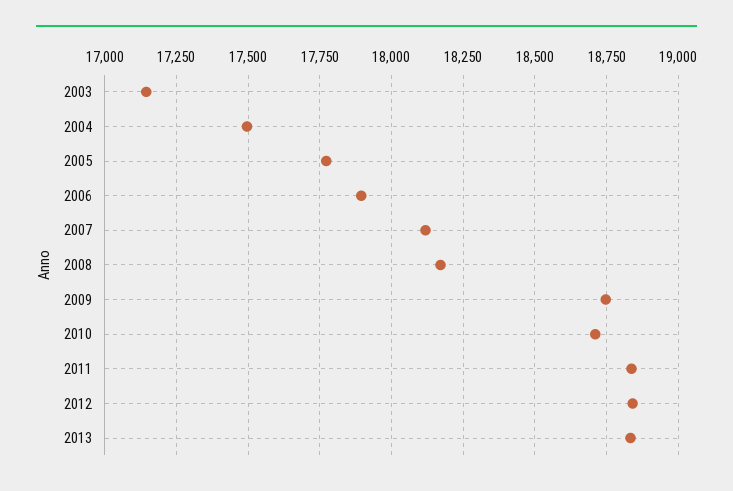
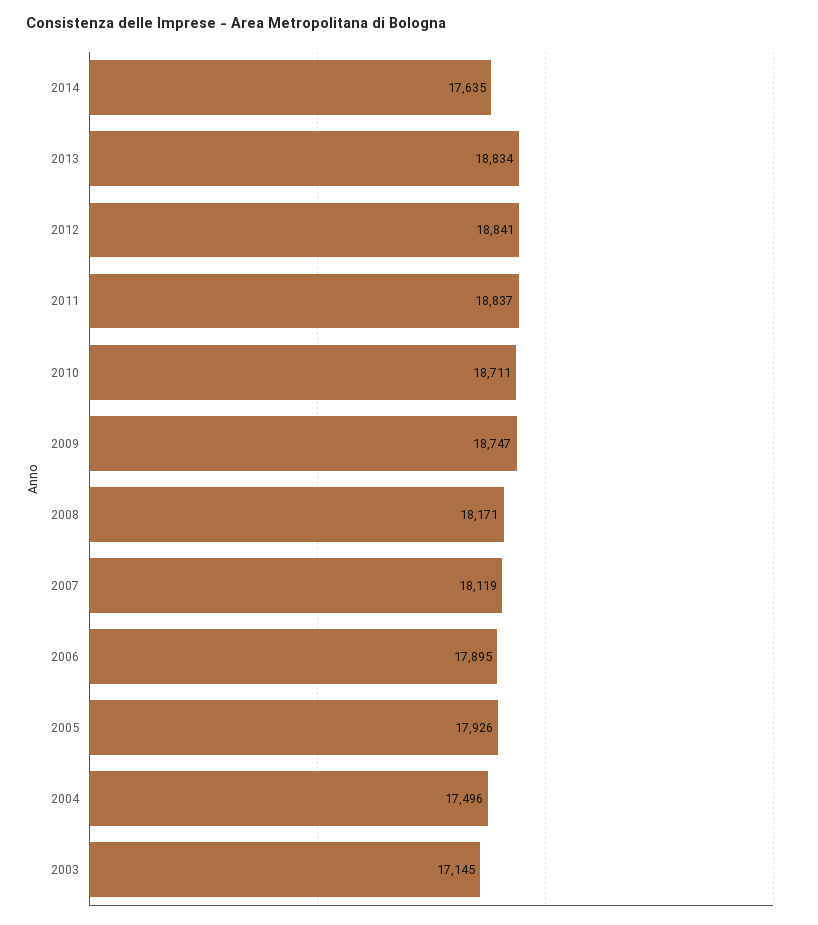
2005: 17775 -> 17926
2014: none -> 17635

